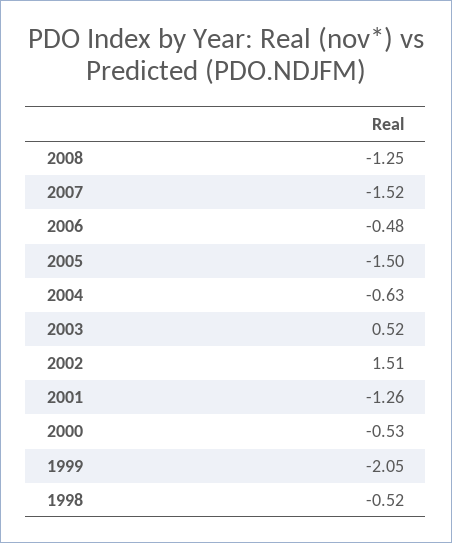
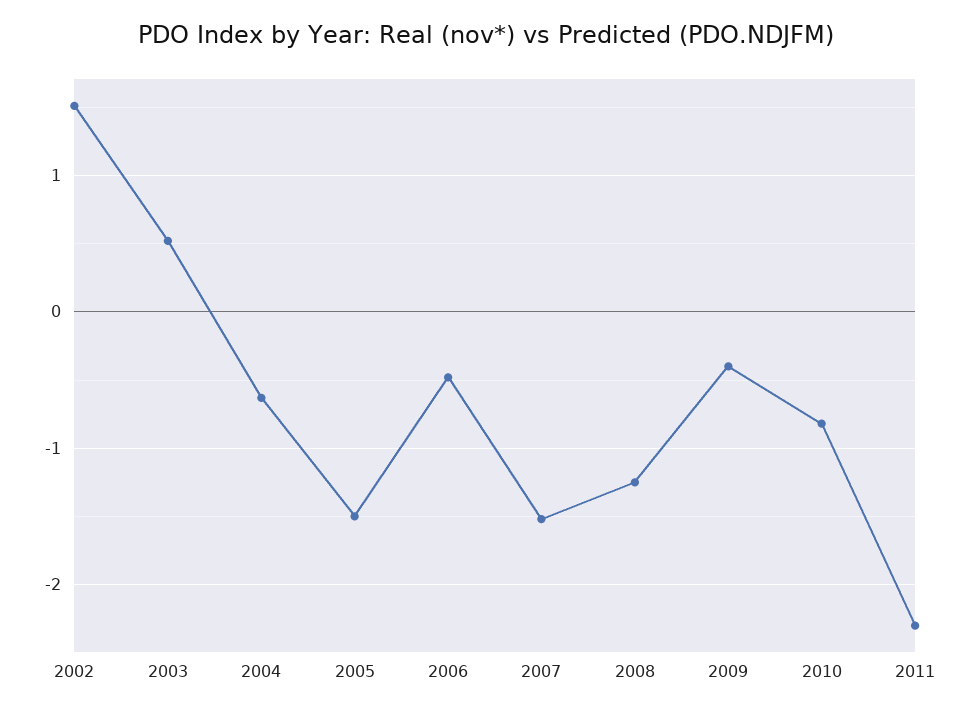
2001: -1.26 -> none
2000: -0.53 -> none
1999: -2.05 -> none
1998: -0.52 -> none
2009: none -> -0.4
2010: none -> -0.8
2011: none -> -2.3

